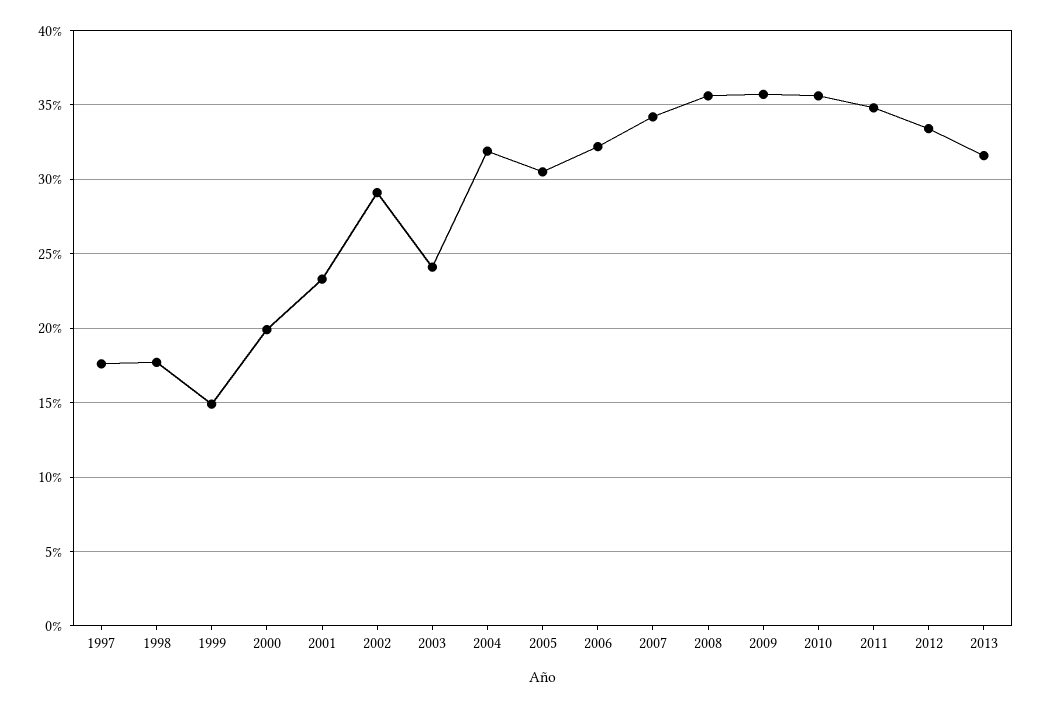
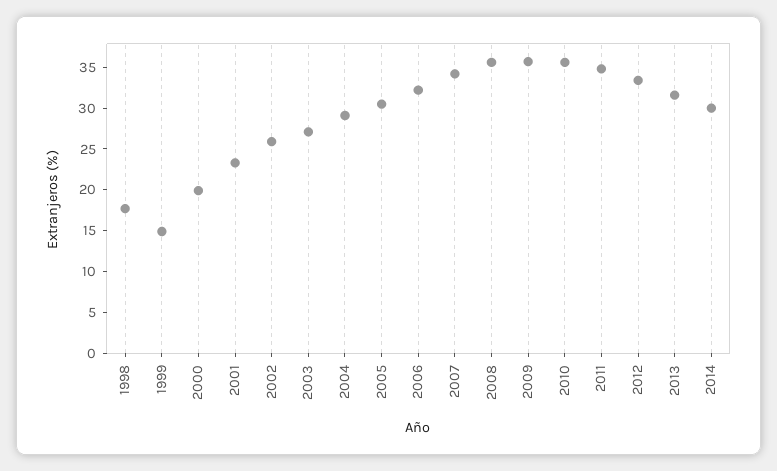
1997: 17.5 -> none
2002: 29 -> 26
2003: 24 -> 27
2004: 32 -> 29
2014: none -> 30

